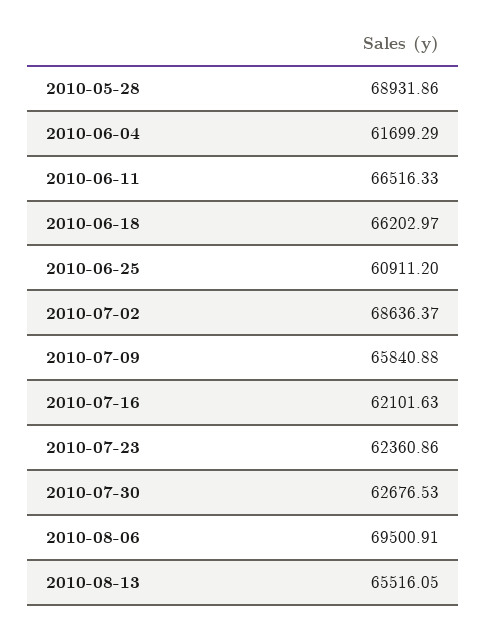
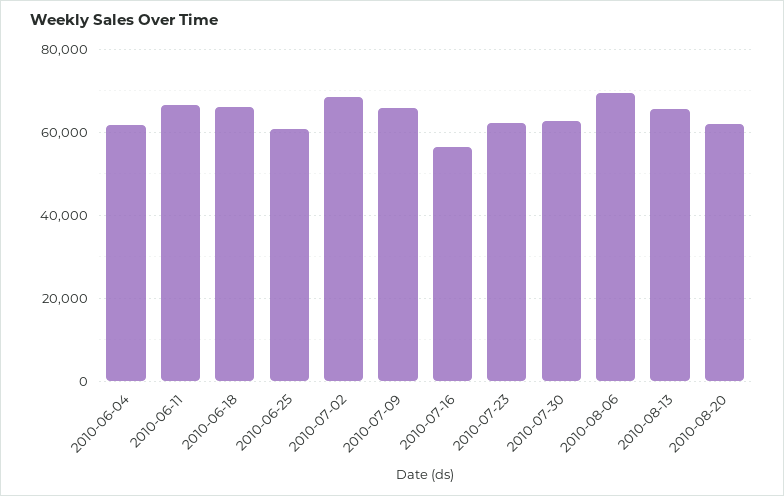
2010-05-28: 68931.86 -> none
2010-07-16: 62101.63 -> 56000
2010-08-20: none -> 62000

